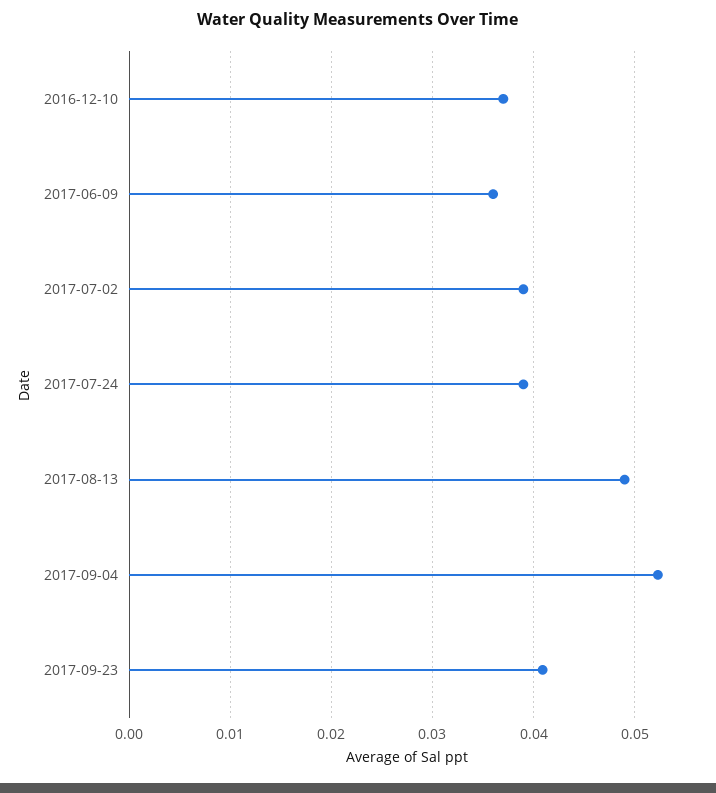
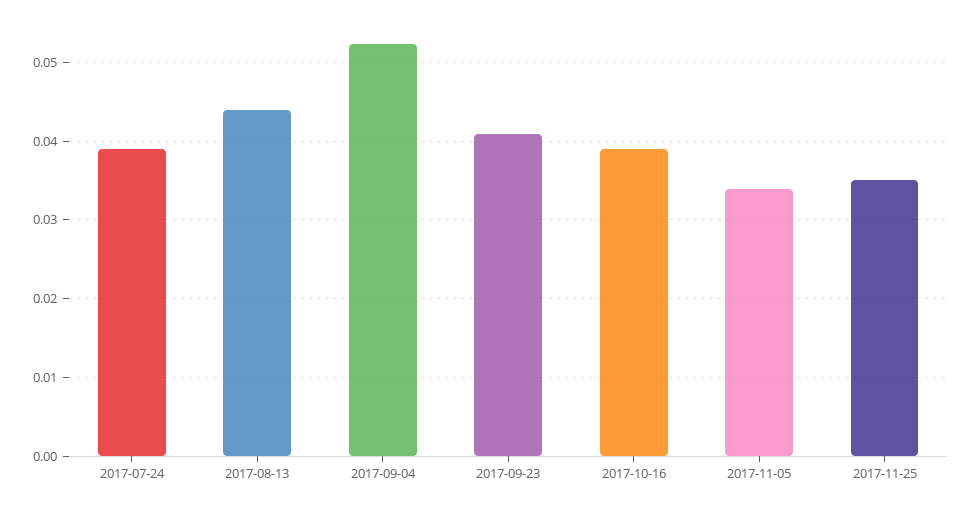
2016-12-10: 0.037 -> none
2017-06-09: 0.036 -> none
2017-07-02: 0.039 -> none
2017-08-13: 0.049 -> 0.044
2017-10-16: none -> 0.039
2017-11-05: none -> 0.034
2017-11-25: none -> 0.035

